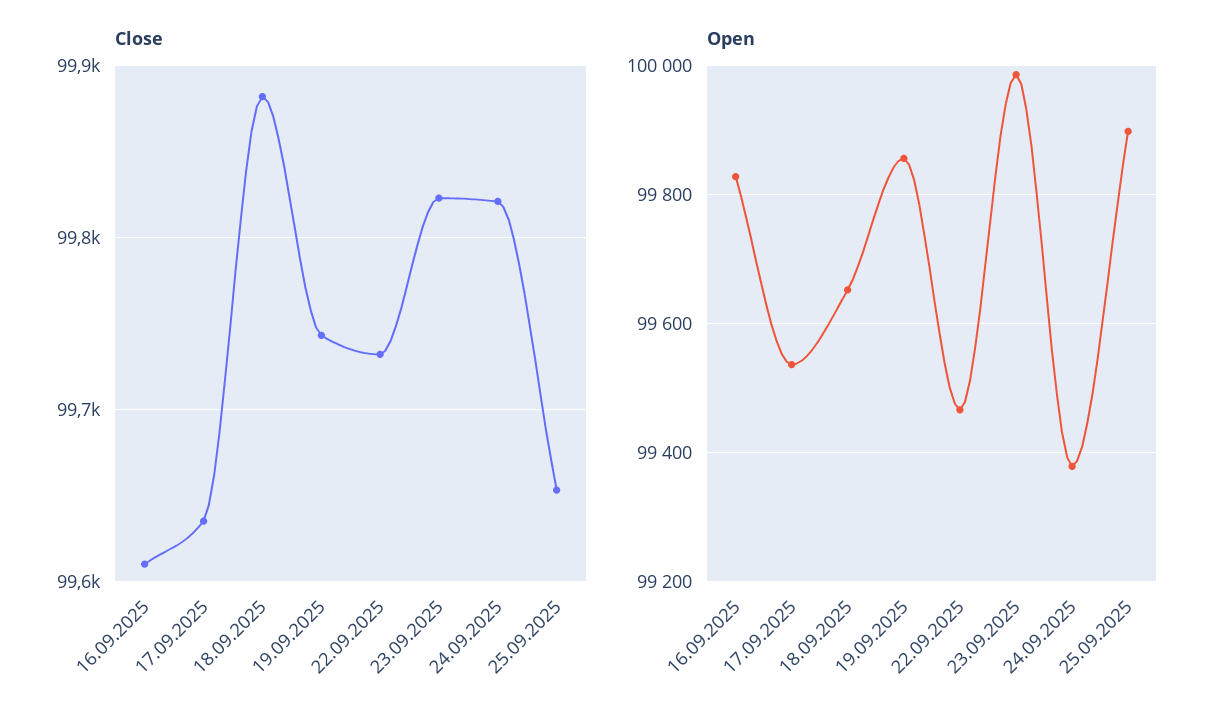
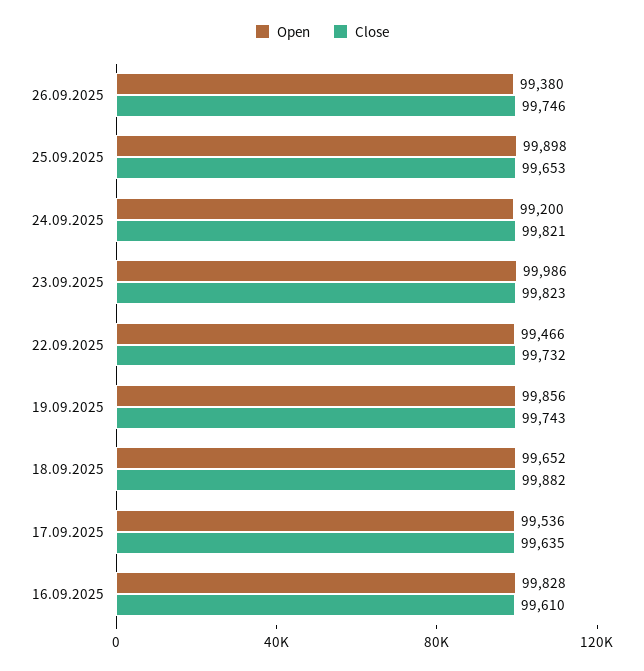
Open, 24.09.2025: 99380 -> 99200
Open, 26.09.2025: none -> 99380
Close, 26.09.2025: none -> 99746

